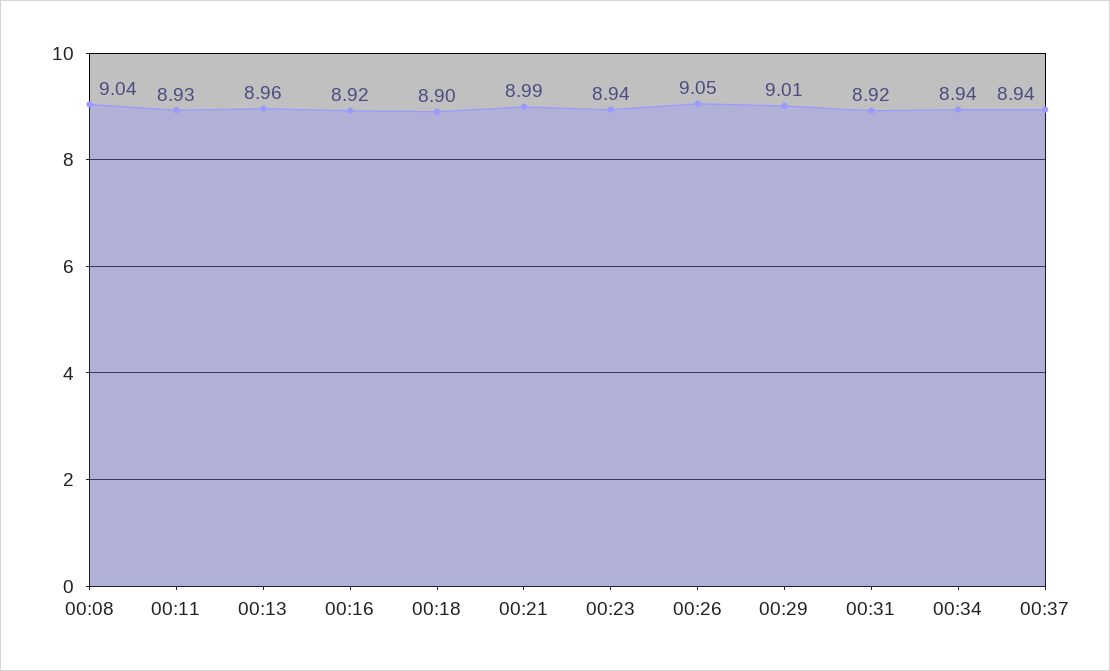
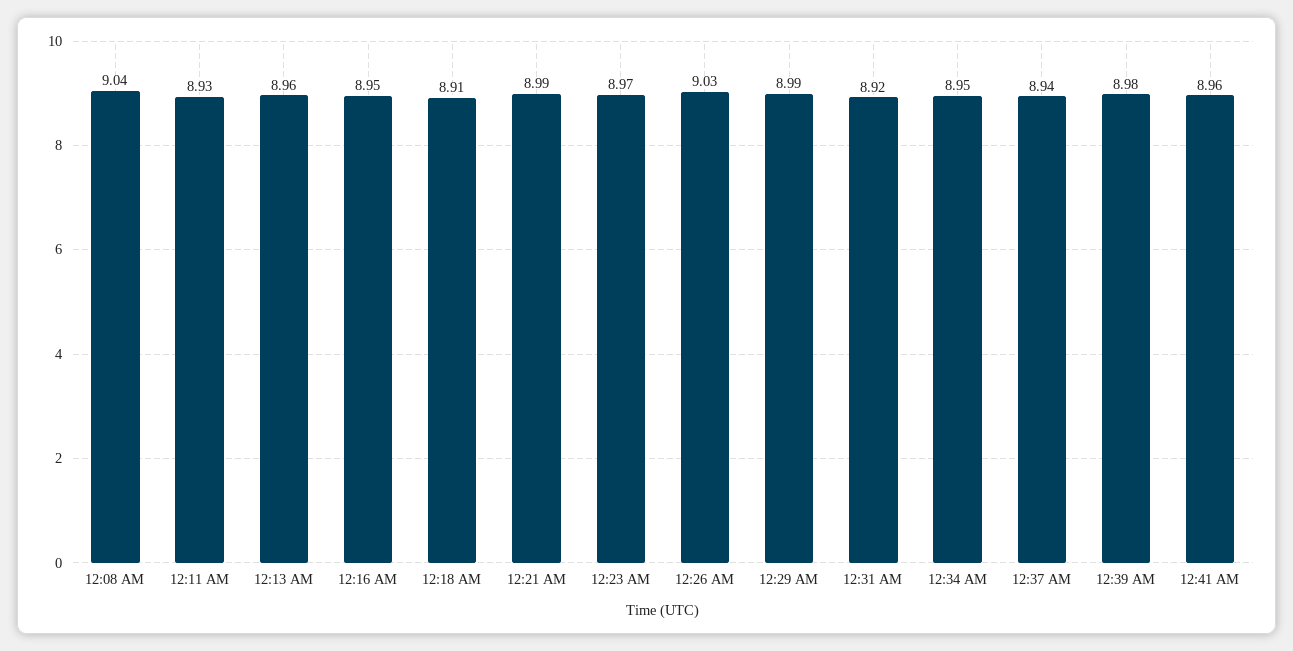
00:16: 8.92 -> 8.95
00:18: 8.9 -> 8.91
00:23: 8.94 -> 8.97
00:26: 9.05 -> 9.03
00:29: 9.01 -> 8.99
00:34: 8.94 -> 8.95
12:39 AM: none -> 8.98
12:41 AM: none -> 8.96

